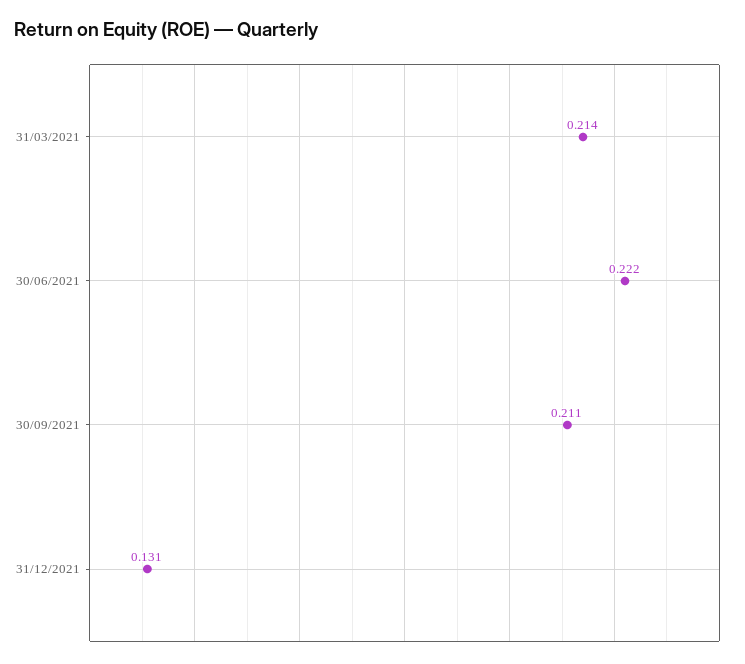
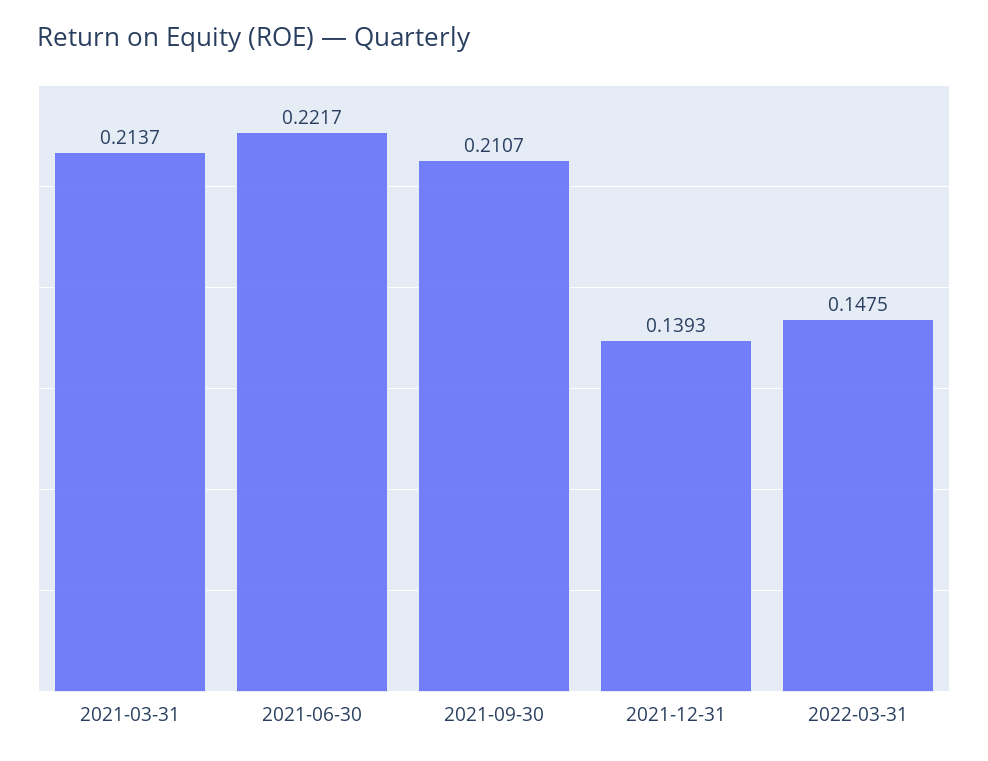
31/12/2021: 0.131 -> 0.1393
2022-03-31: none -> 0.1475

